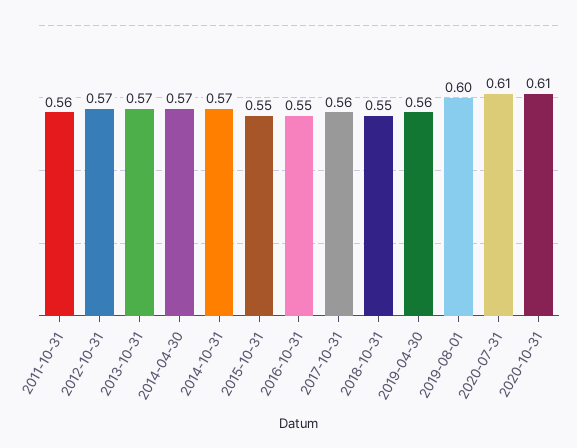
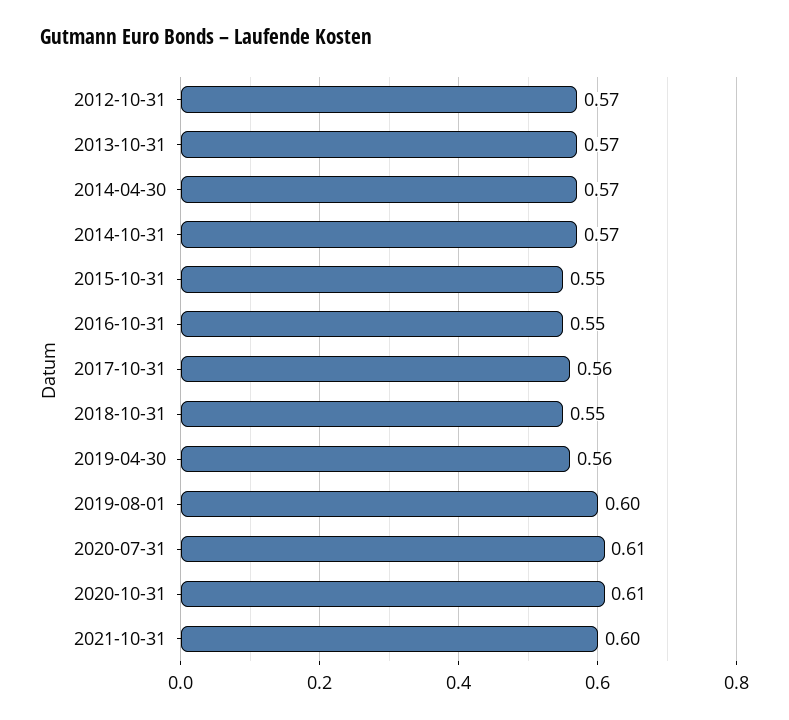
2011-10-31: 0.56 -> none
2021-10-31: none -> 0.6

